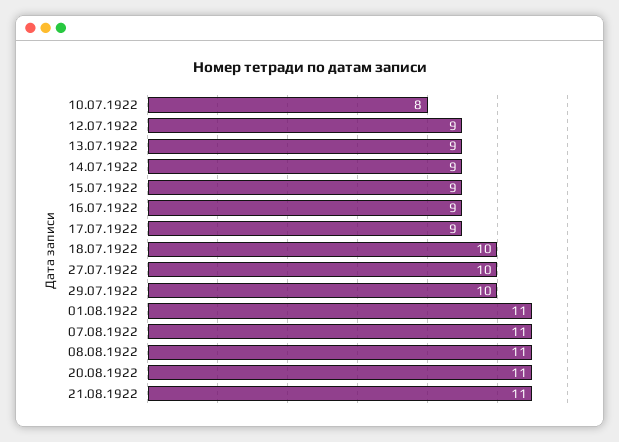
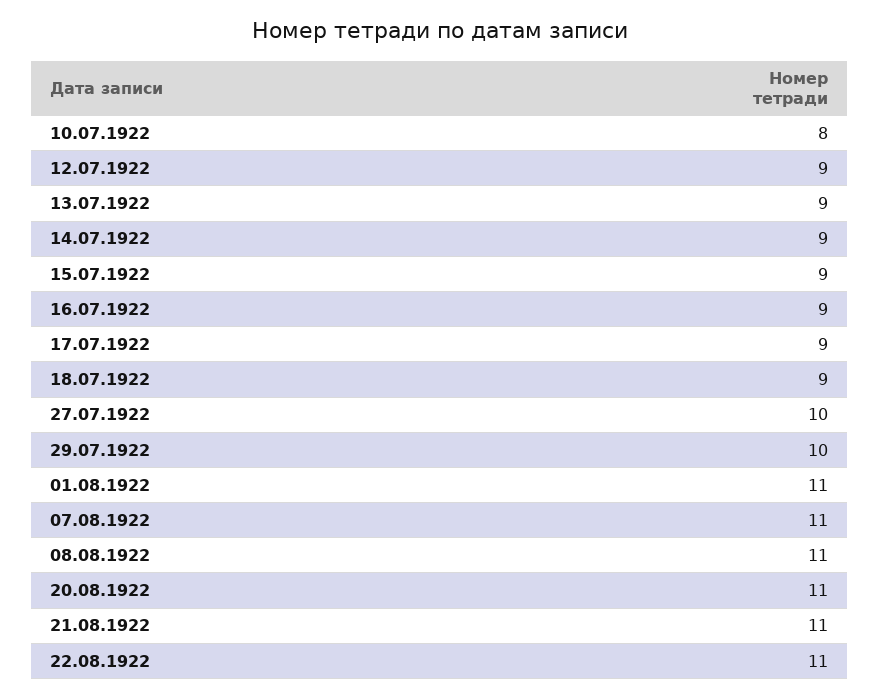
18.07.1922: 10 -> 9
22.08.1922: none -> 11

